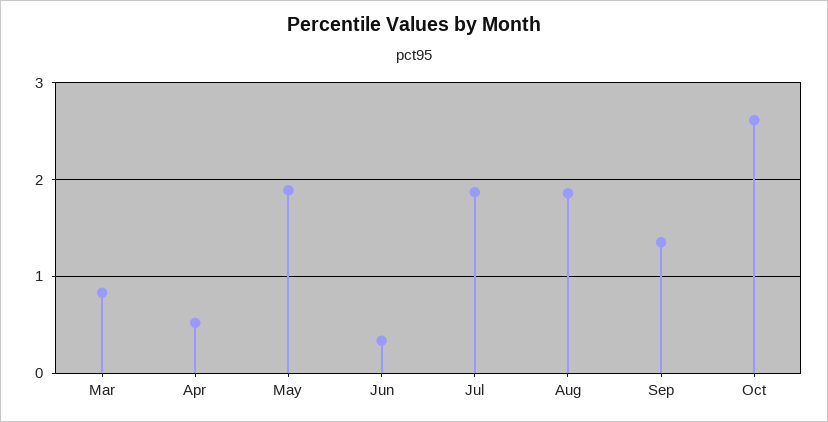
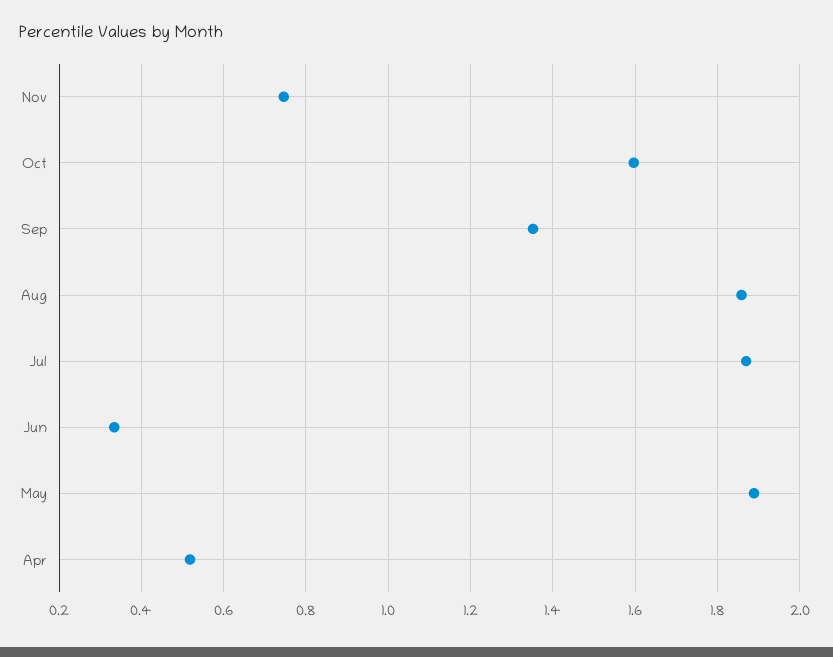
Mar: 0.8 -> none
Oct: 2.6 -> 1.6
Nov: none -> 0.74

